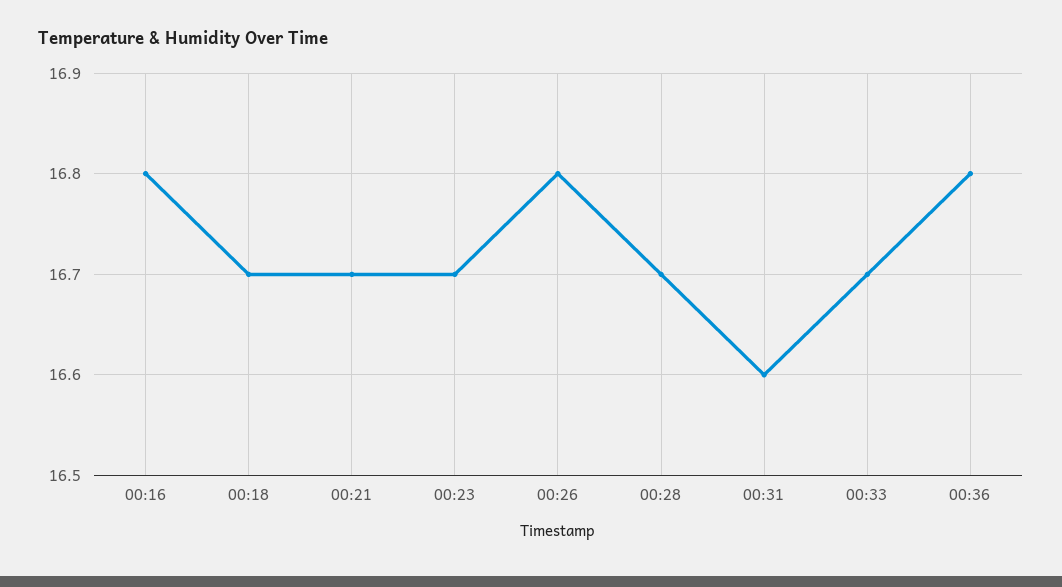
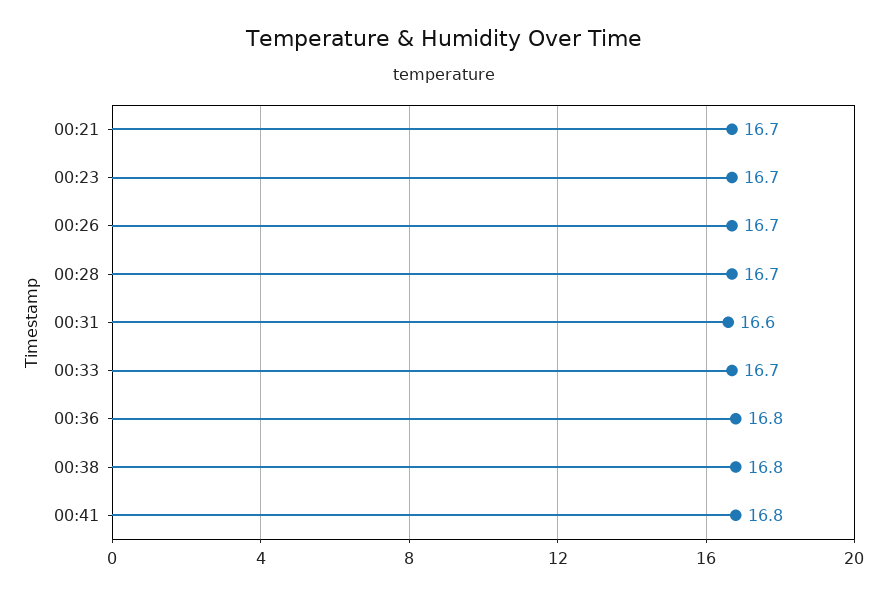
00:16: 16.8 -> none
00:18: 16.7 -> none
00:26: 16.8 -> 16.7
00:38: none -> 16.8
00:41: none -> 16.8

